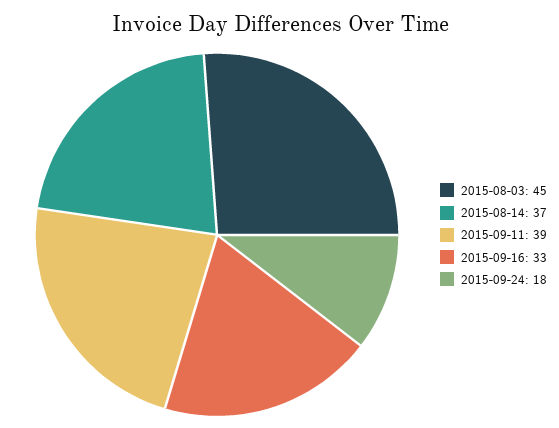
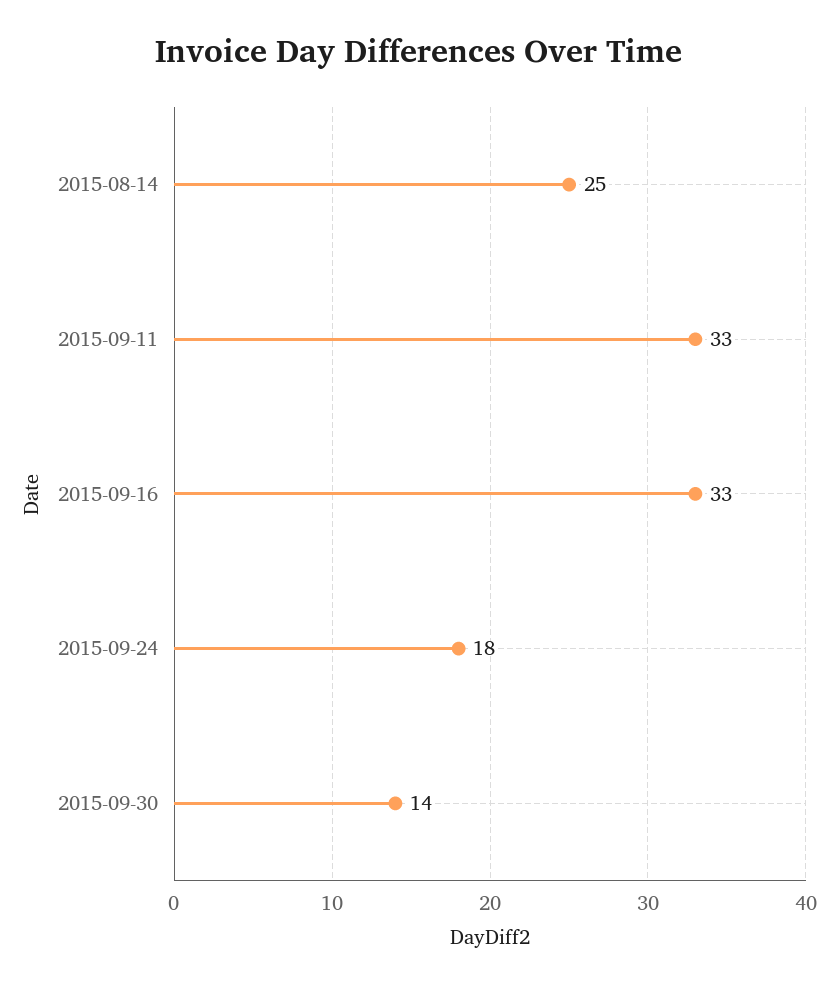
2015-08-03: 45 -> none
2015-08-14: 37 -> 25
2015-09-11: 39 -> 33
2015-09-30: none -> 14

